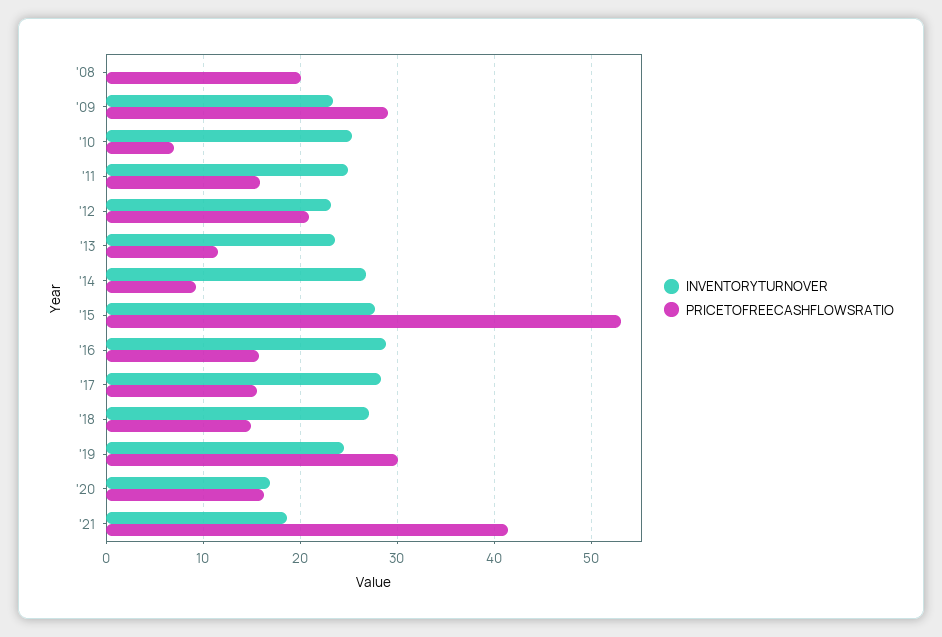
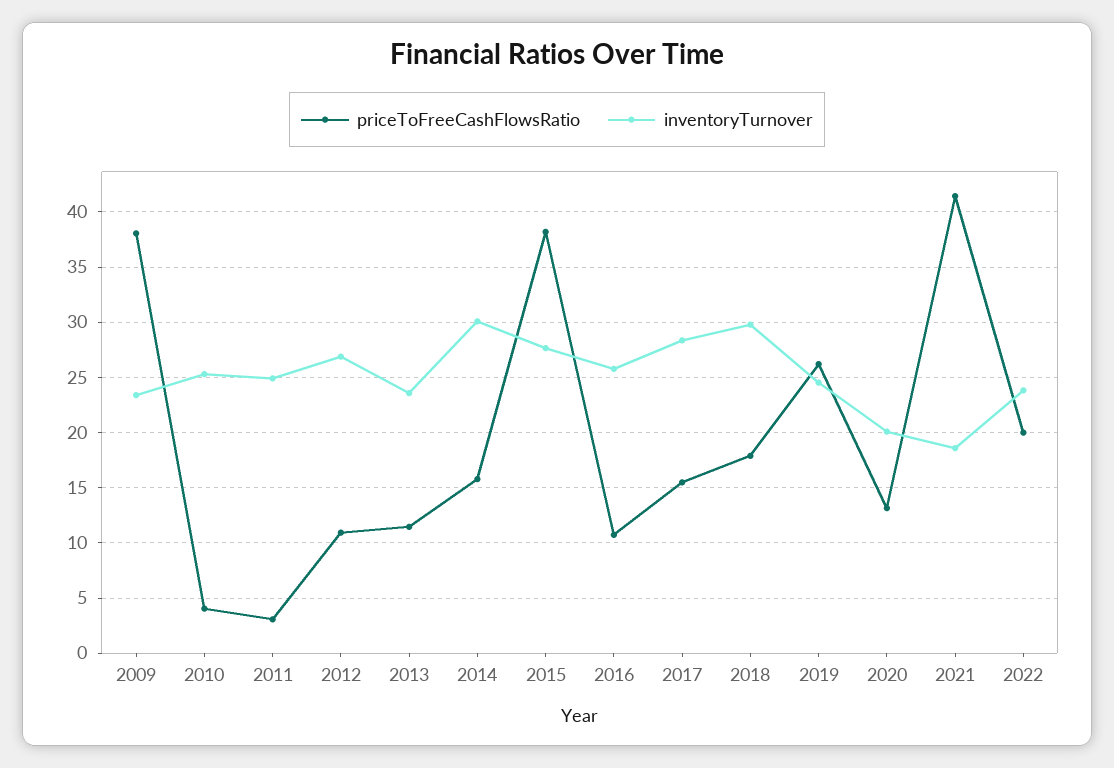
INVENTORYTURNOVER, '08: 0 -> none
PRICETOFREECASHFLOWSRATIO, '08: 20 -> none
PRICETOFREECASHFLOWSRATIO, '09: 29 -> 38
PRICETOFREECASHFLOWSRATIO, '10: 7 -> 4
PRICETOFREECASHFLOWSRATIO, '11: 16 -> 3
INVENTORYTURNOVER, '12: 23 -> 27
PRICETOFREECASHFLOWSRATIO, '12: 21 -> 11
INVENTORYTURNOVER, '14: 27 -> 30
PRICETOFREECASHFLOWSRATIO, '14: 9 -> 16
PRICETOFREECASHFLOWSRATIO, '15: 53 -> 38
INVENTORYTURNOVER, '16: 29 -> 26
PRICETOFREECASHFLOWSRATIO, '16: 16 -> 11
INVENTORYTURNOVER, '18: 27 -> 30
PRICETOFREECASHFLOWSRATIO, '18: 15 -> 18
PRICETOFREECASHFLOWSRATIO, '19: 30 -> 26
INVENTORYTURNOVER, '20: 17 -> 20
PRICETOFREECASHFLOWSRATIO, '20: 16 -> 13
PRICETOFREECASHFLOWSRATIO, 2022: none -> 20
INVENTORYTURNOVER, 2022: none -> 24

